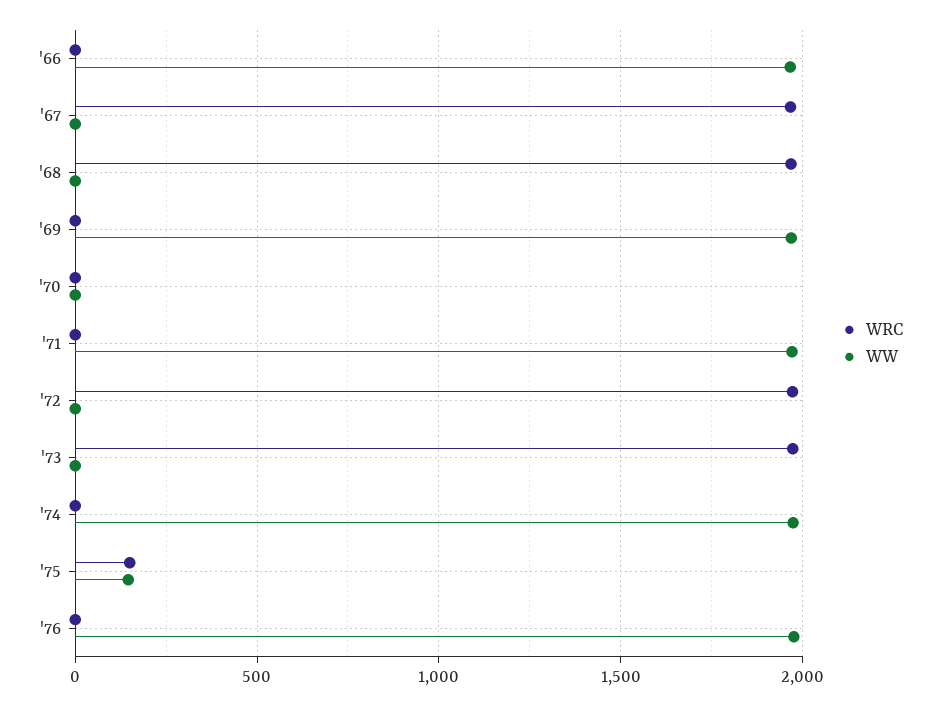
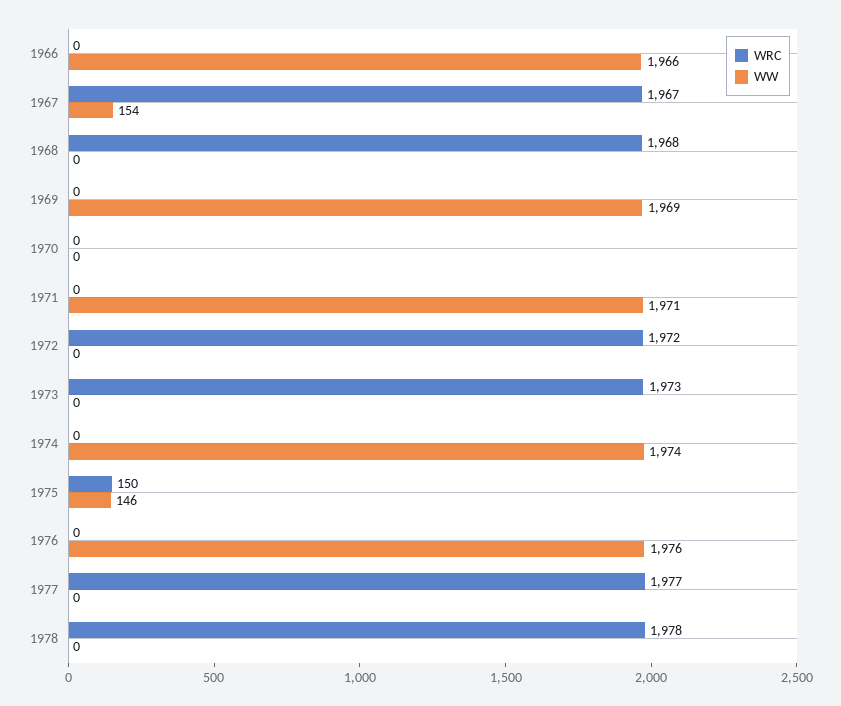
WW, '67: 0 -> 154
WRC, 1977: none -> 1977
WW, 1977: none -> 0
WRC, 1978: none -> 1978
WW, 1978: none -> 0

